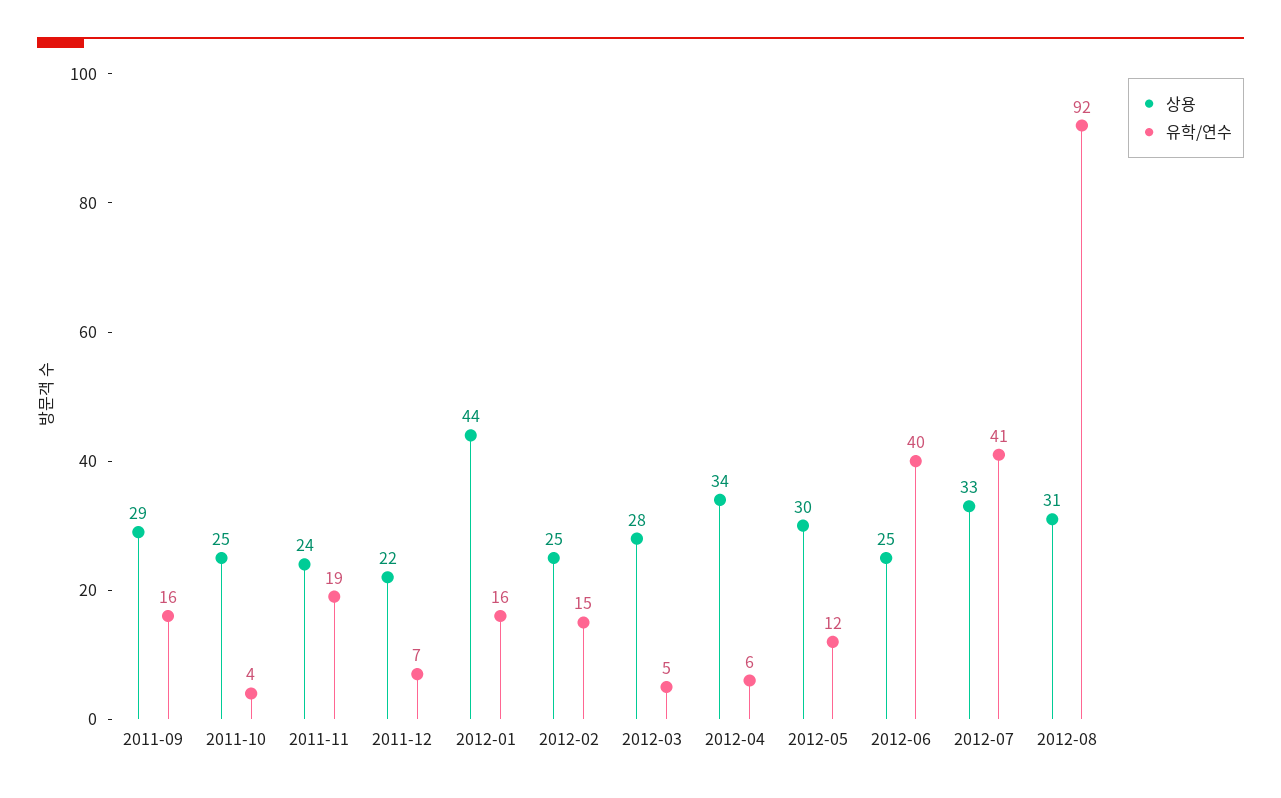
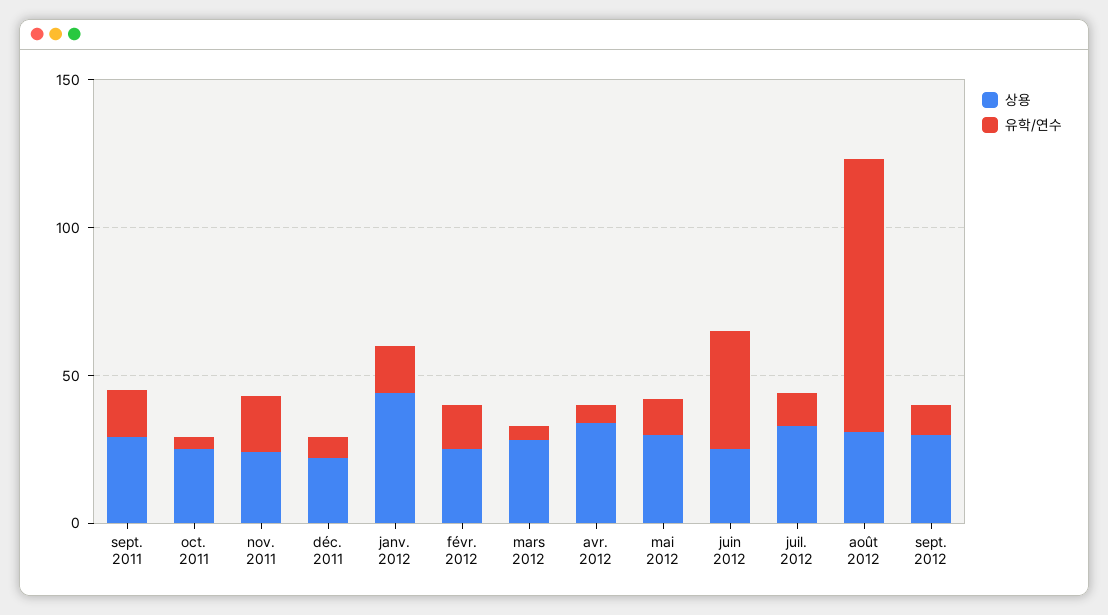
유학/연수, 2012-07: 41 -> 10
상용, sept. 2012: none -> 30
유학/연수, sept. 2012: none -> 10

